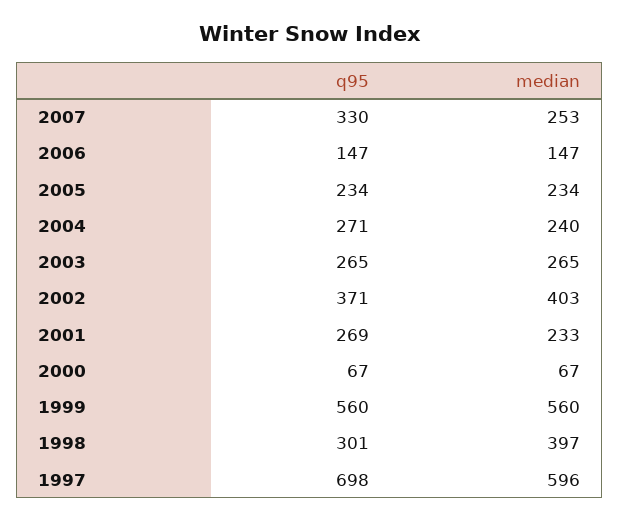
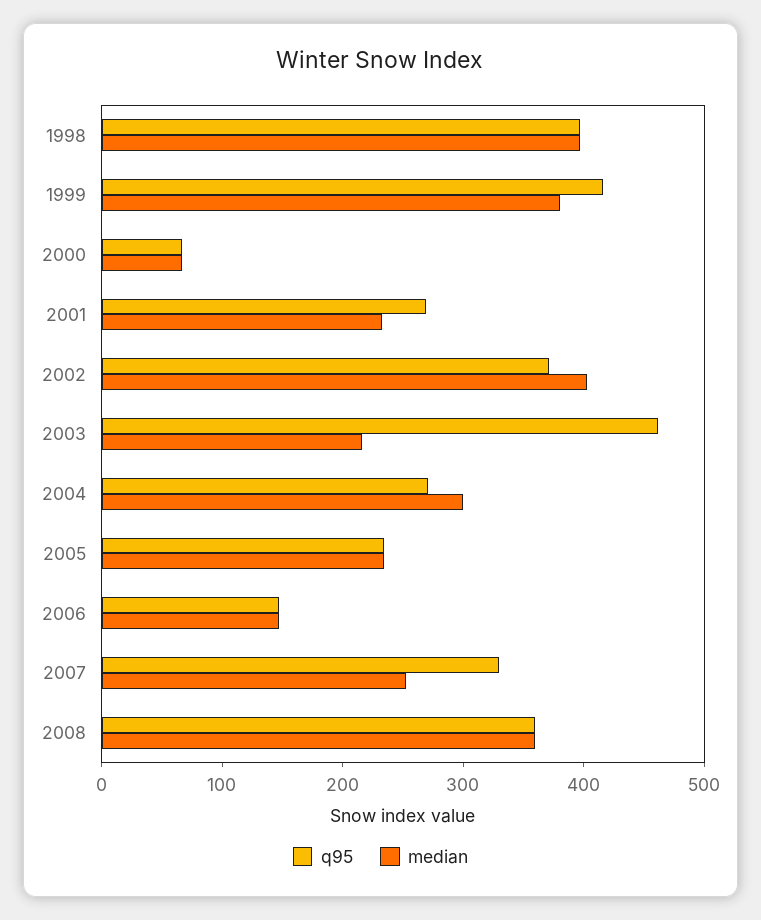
median, 2004: 240 -> 300
q95, 2003: 265 -> 460
median, 2003: 265 -> 220
q95, 1999: 560 -> 420
median, 1999: 560 -> 380
q95, 1998: 301 -> 400
q95, 1997: 698 -> none
median, 1997: 596 -> none
q95, 2008: none -> 360
median, 2008: none -> 360

